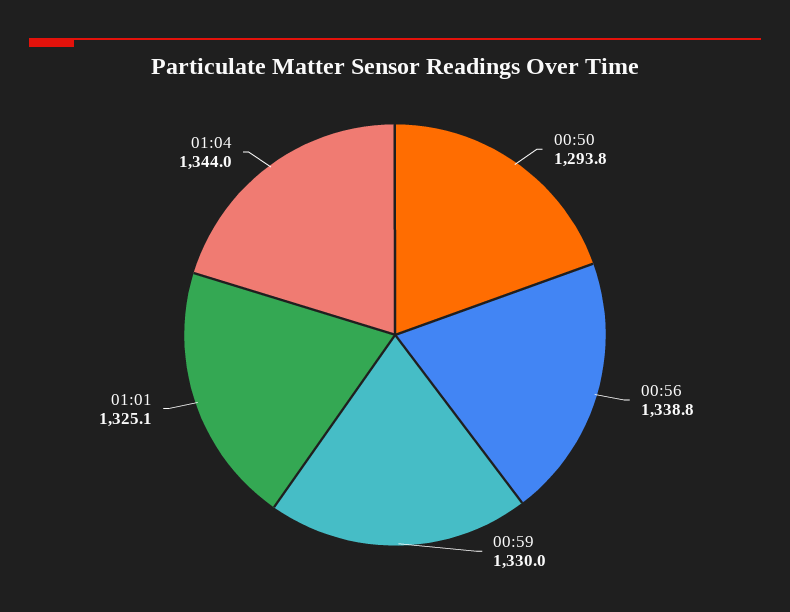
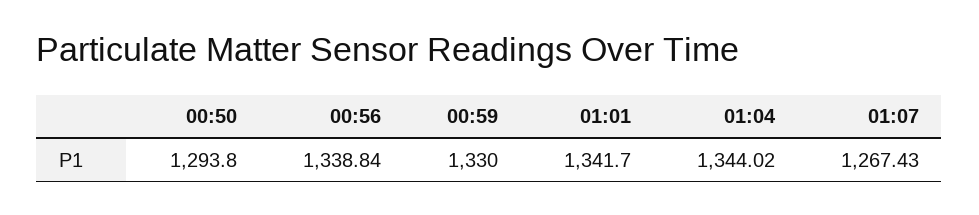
01:01: 1325.1 -> 1341.7
01:07: none -> 1267.43

